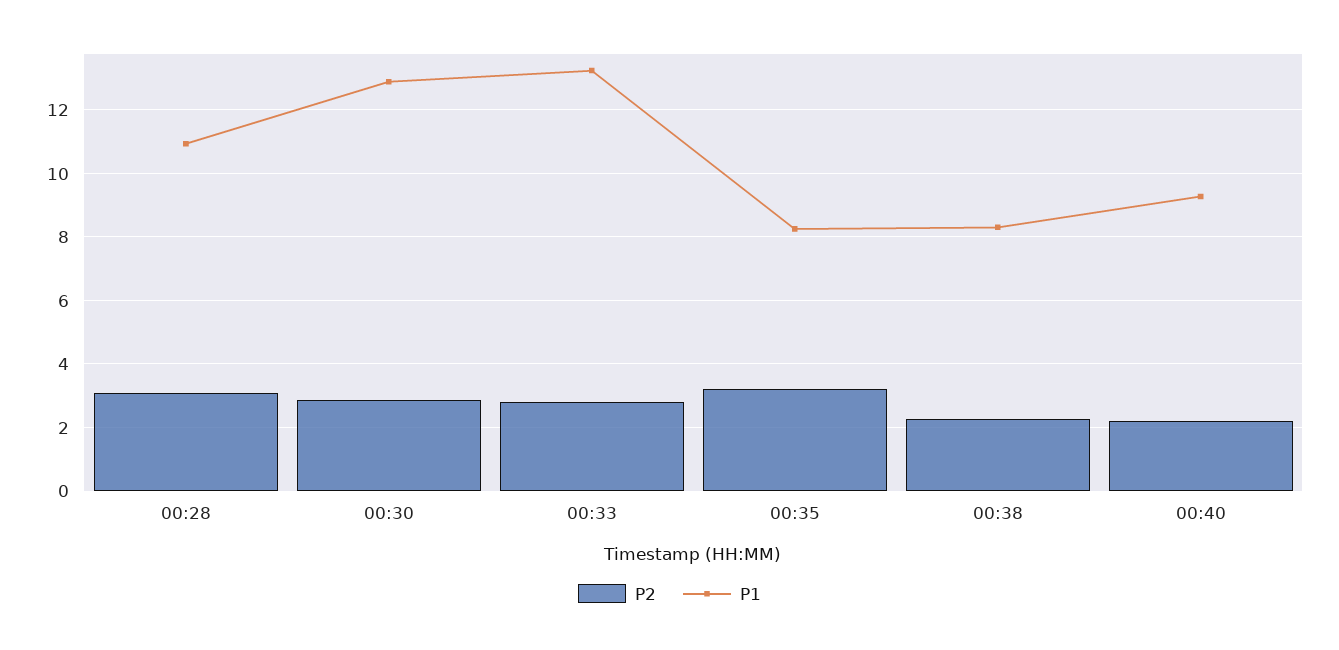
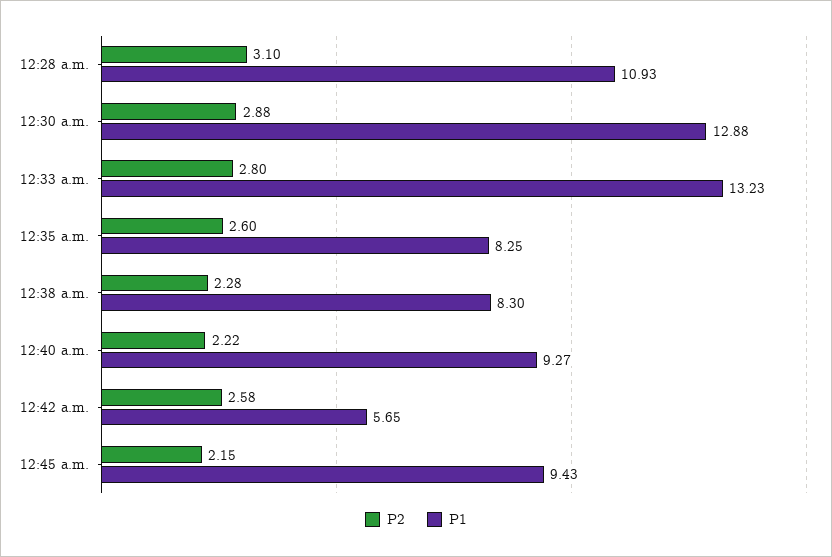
P2, 00:35: 3.2 -> 2.6
P2, 12:42 a.m.: none -> 2.58
P1, 12:42 a.m.: none -> 5.65
P2, 12:45 a.m.: none -> 2.15
P1, 12:45 a.m.: none -> 9.43

